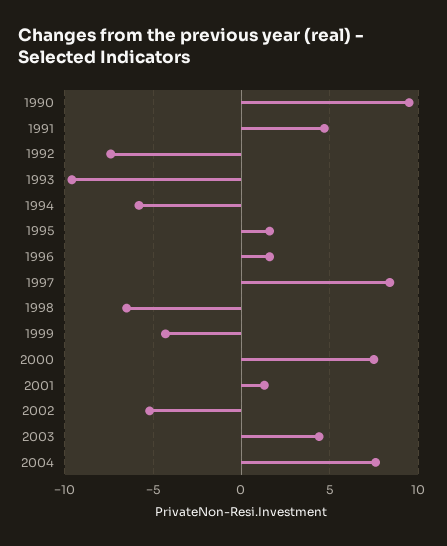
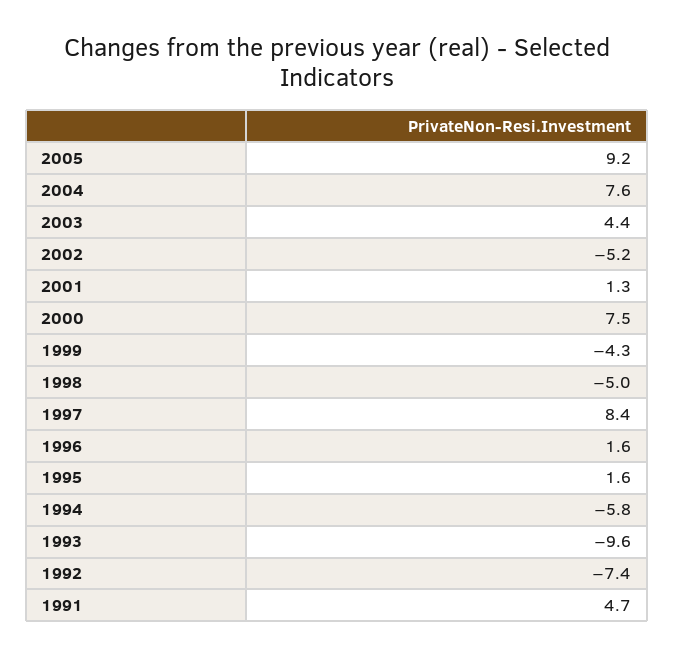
1990: 9.5 -> none
1998: -6.5 -> -5
2005: none -> 9.2

